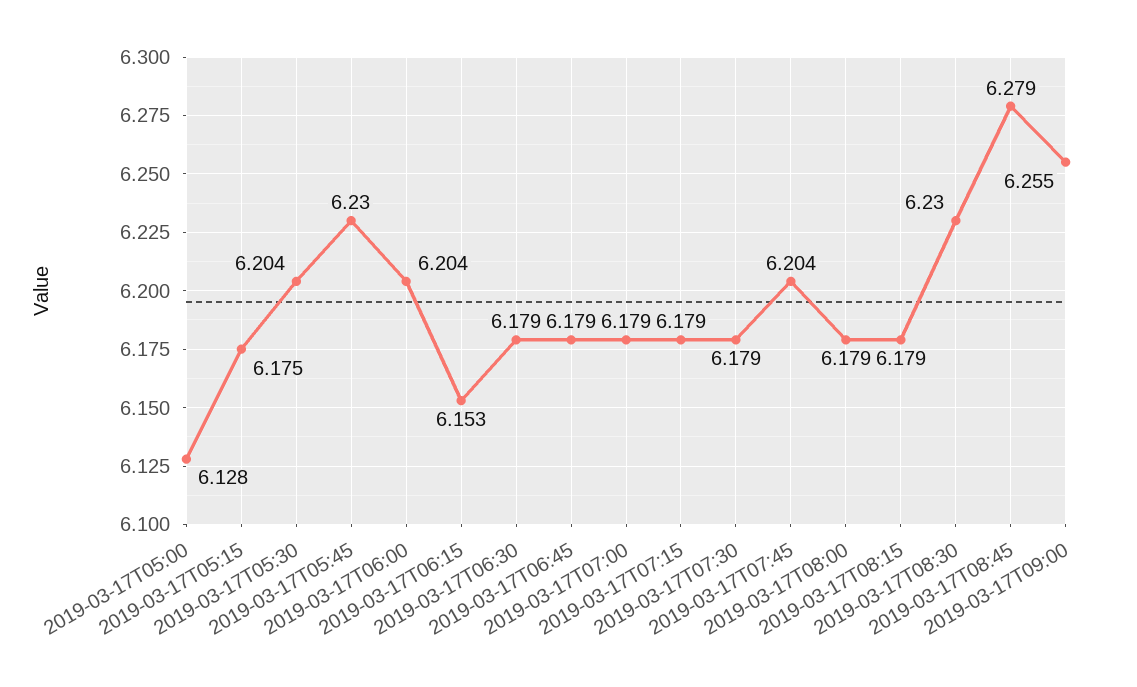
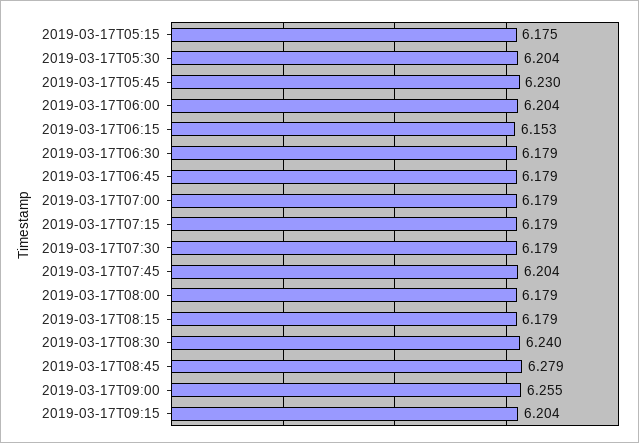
2019-03-17T05:00: 6.128 -> none
2019-03-17T08:30: 6.23 -> 6.24
2019-03-17T09:15: none -> 6.204

